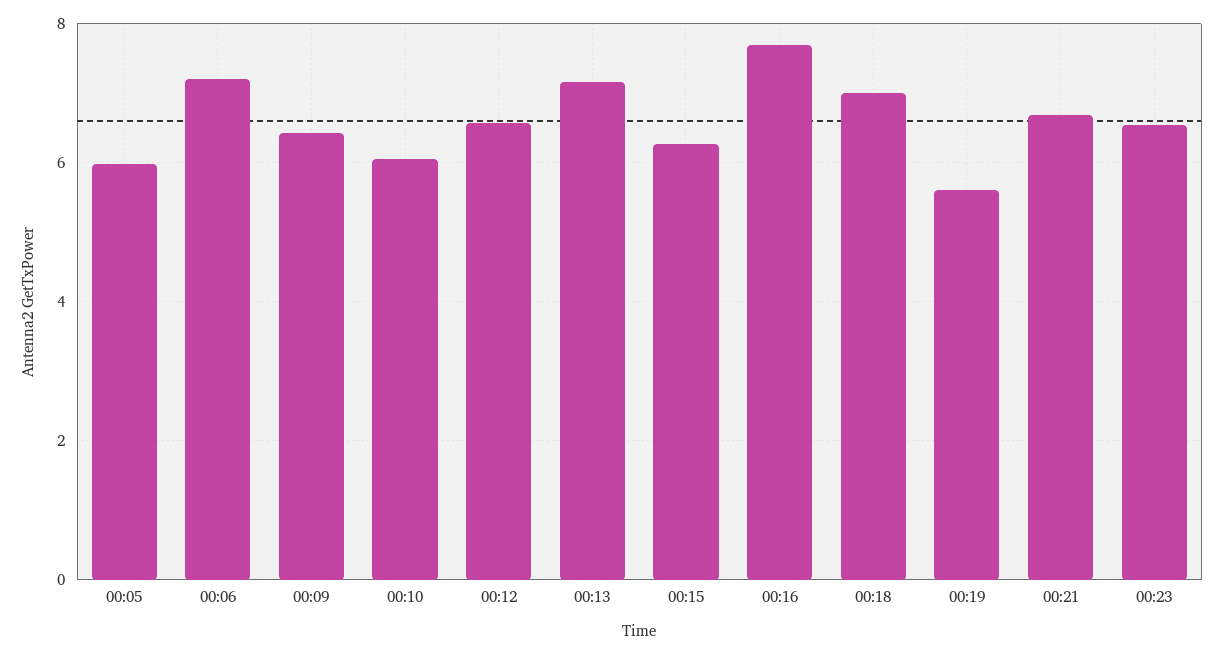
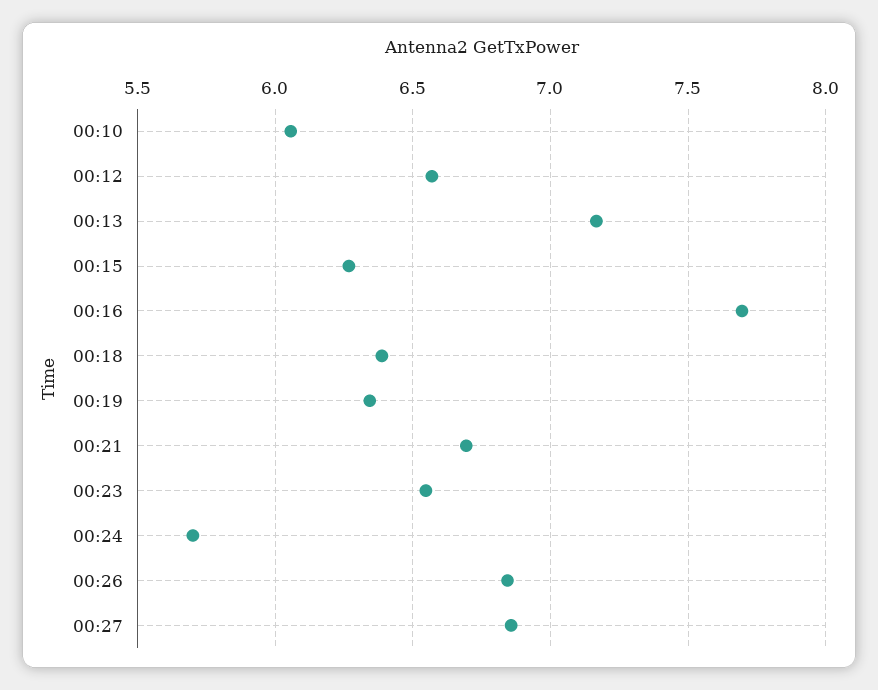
00:05: 6 -> none
00:06: 7.2 -> none
00:09: 6.4 -> none
00:18: 7 -> 6.4
00:19: 5.6 -> 6.35
00:24: none -> 5.7
00:26: none -> 6.85
00:27: none -> 6.85

